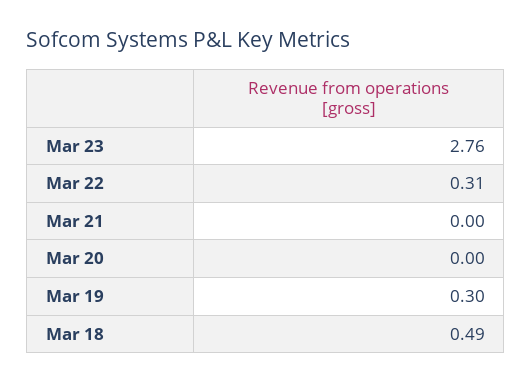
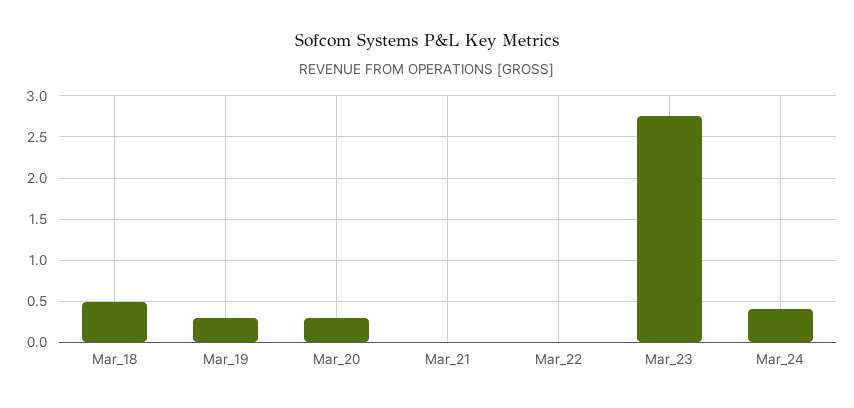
Mar 22: 0.31 -> 0
Mar 20: 0 -> 0.3
Mar_24: none -> 0.4

